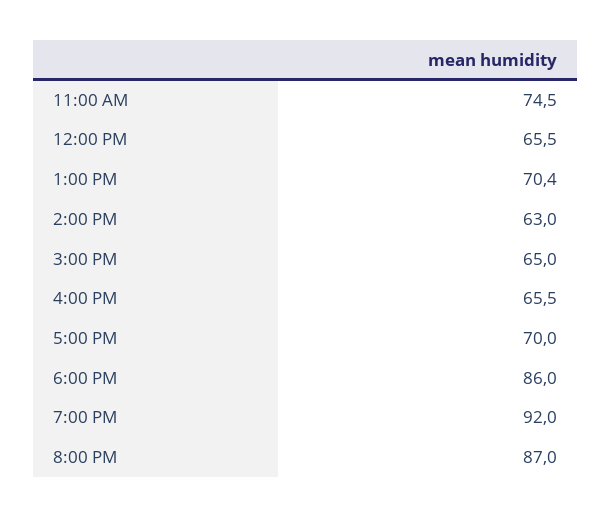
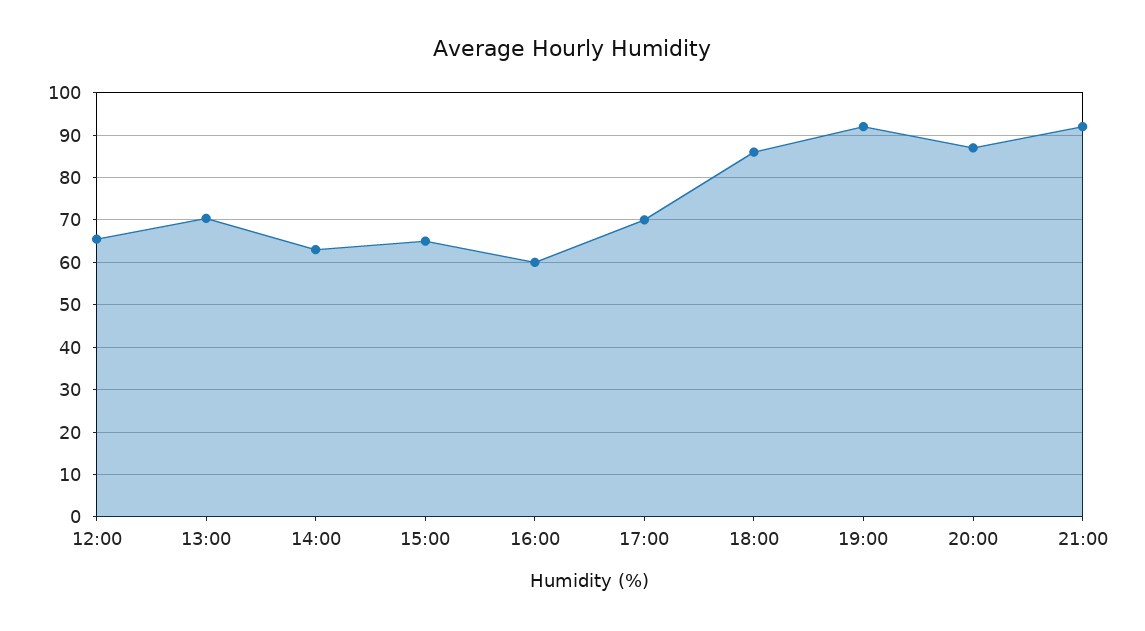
11:00 AM: 74.5 -> none
4:00 PM: 65.5 -> 60
21:00: none -> 92

